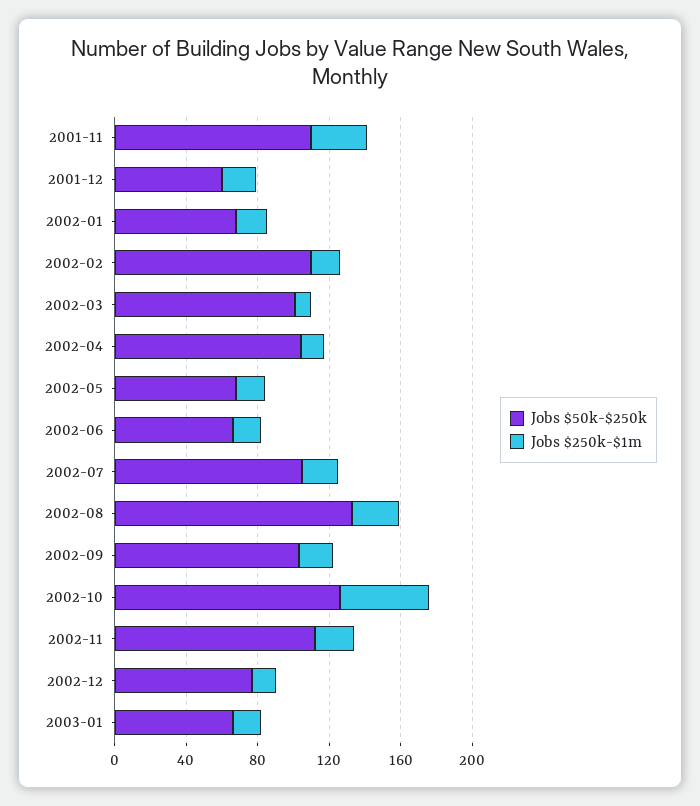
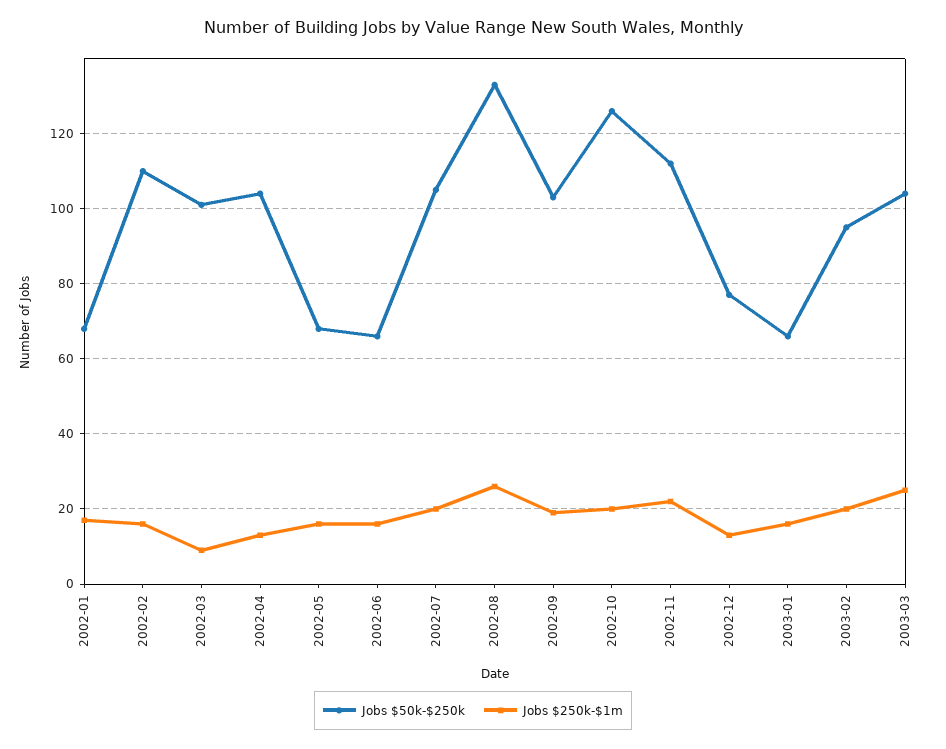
Jobs $50k-$250k, 2001-11: 110 -> none
Jobs $250k-$1m, 2001-11: 30 -> none
Jobs $50k-$250k, 2001-12: 60 -> none
Jobs $250k-$1m, 2001-12: 20 -> none
Jobs $250k-$1m, 2002-10: 50 -> 20
Jobs $50k-$250k, 2003-02: none -> 95
Jobs $250k-$1m, 2003-02: none -> 20
Jobs $50k-$250k, 2003-03: none -> 105
Jobs $250k-$1m, 2003-03: none -> 25

